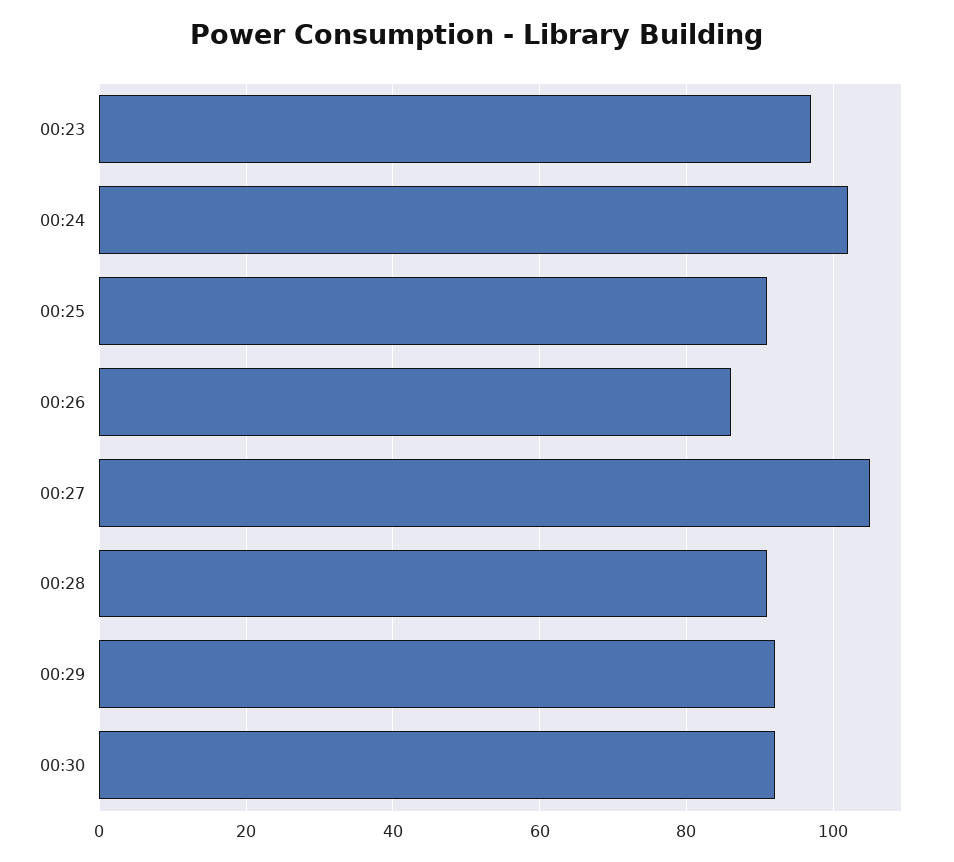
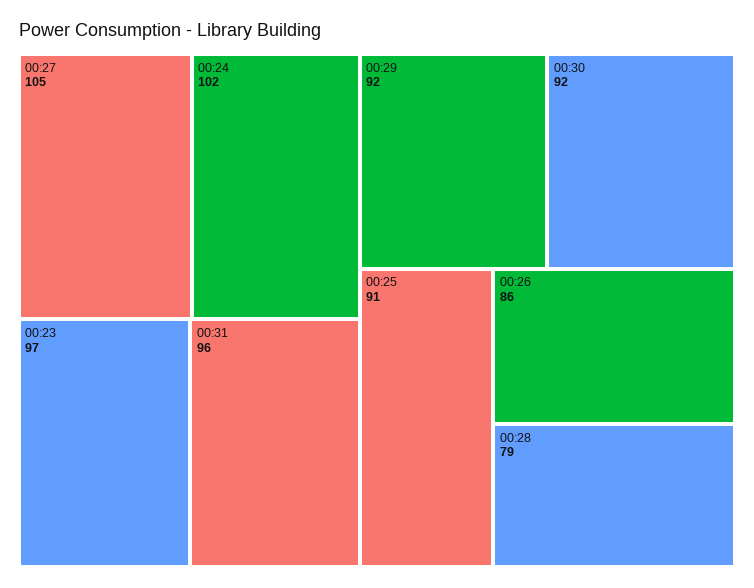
00:28: 90 -> 79
00:31: none -> 96

